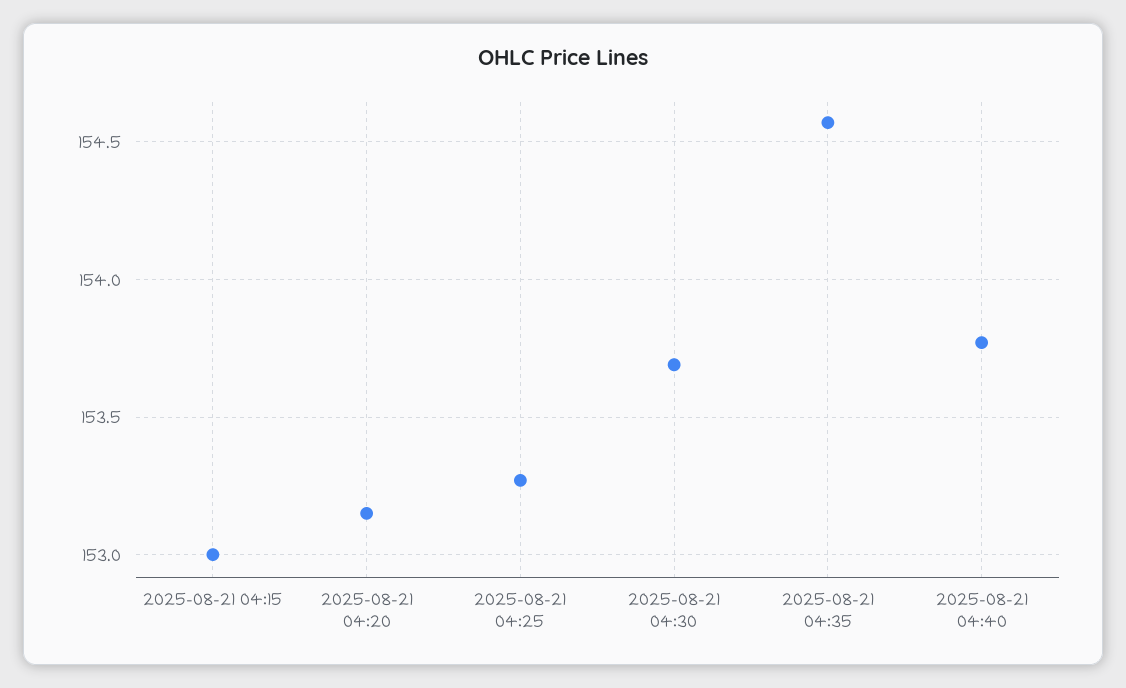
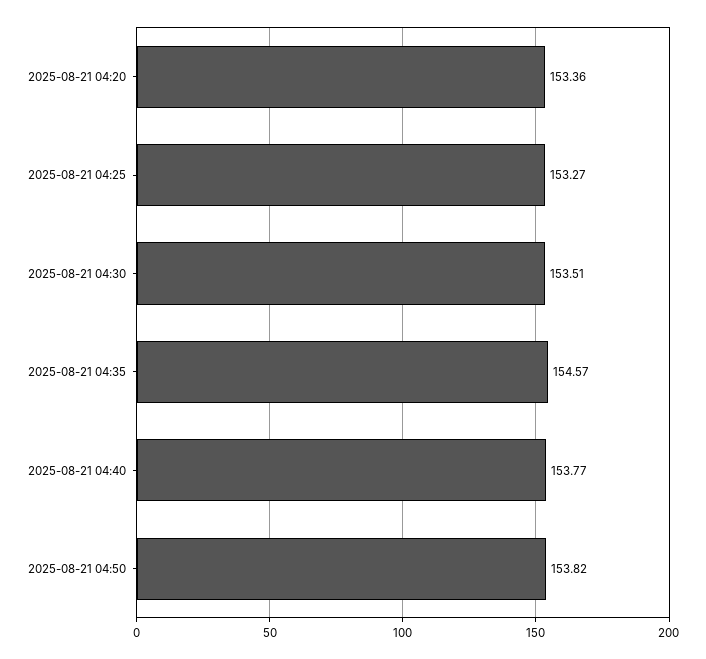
2025-08-21 04:15: 153 -> none
2025-08-21 04:20: 153.15 -> 153.36
2025-08-21 04:30: 153.7 -> 153.51
2025-08-21 04:50: none -> 153.82

